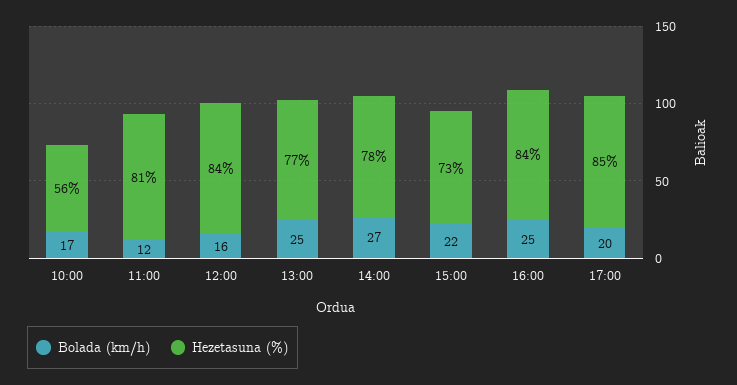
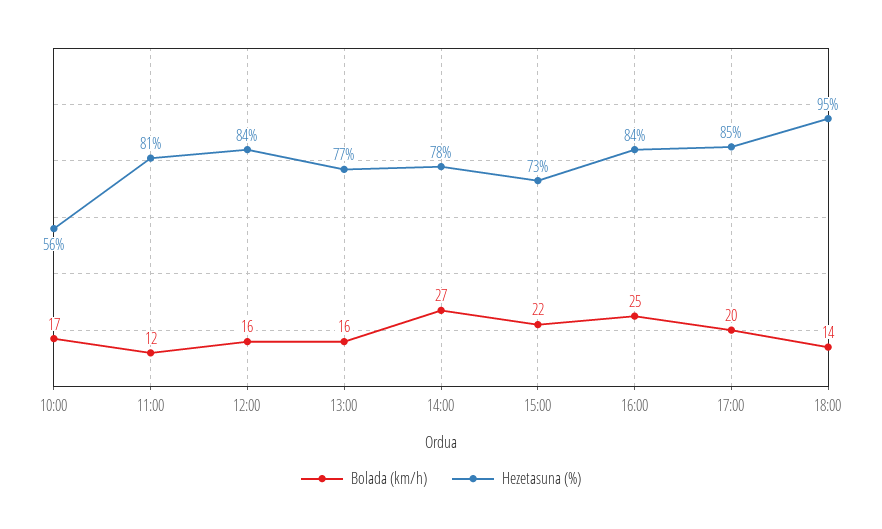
Bolada (km/h), 13:00: 25 -> 16
Bolada (km/h), 18:00: none -> 14
Hezetasuna (%), 18:00: none -> 95

